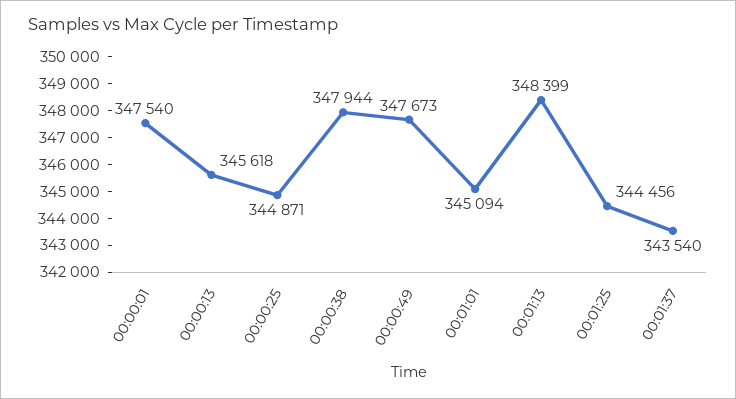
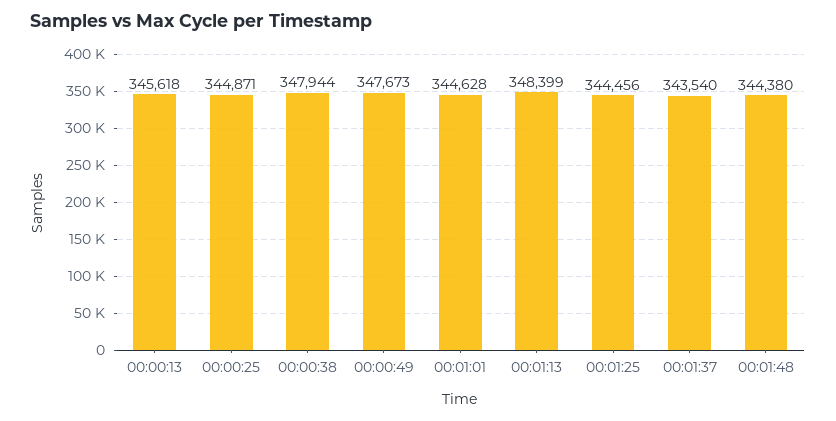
00:00:01: 347540 -> none
00:01:01: 345094 -> 344628
00:01:48: none -> 344380

